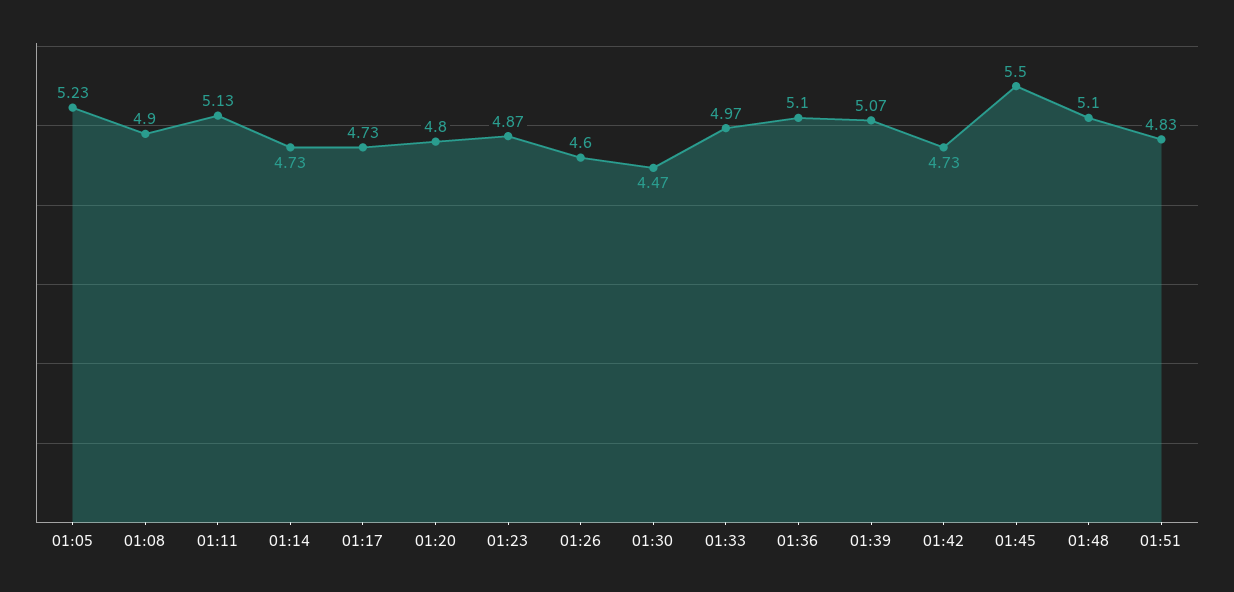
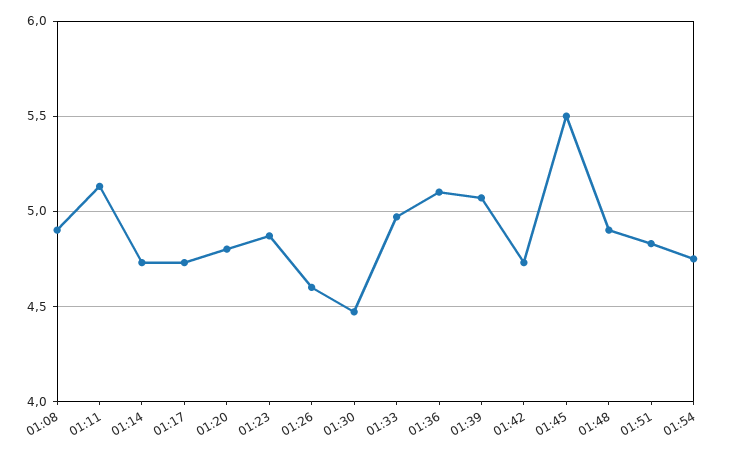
01:05: 5.23 -> none
01:48: 5.1 -> 4.9
01:54: none -> 4.75

